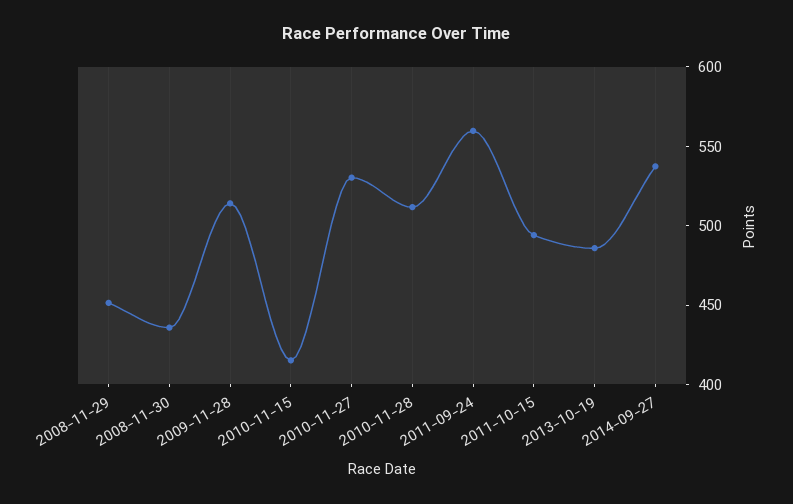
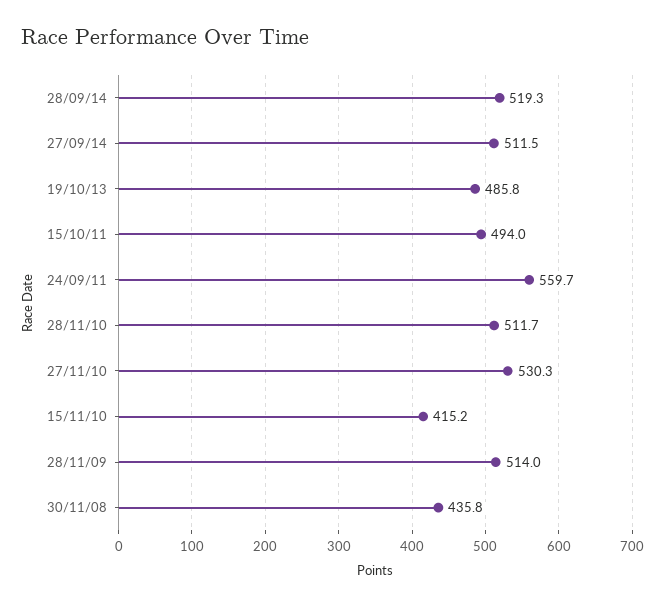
2008-11-29: 450 -> none
2014-09-27: 540 -> 511.5
28/09/14: none -> 519.3

